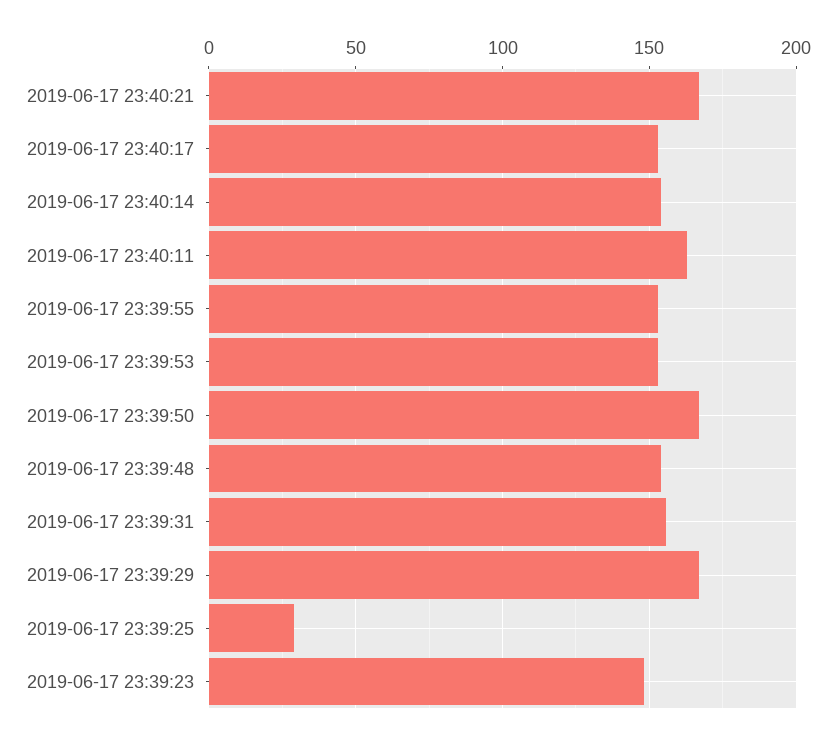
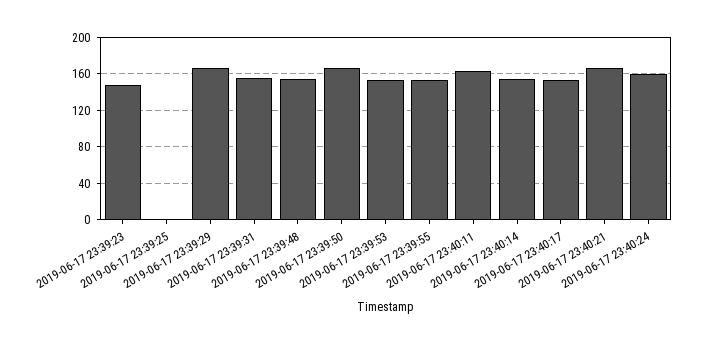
2019-06-17 23:39:25: 30 -> 0
2019-06-17 23:40:24: none -> 160

